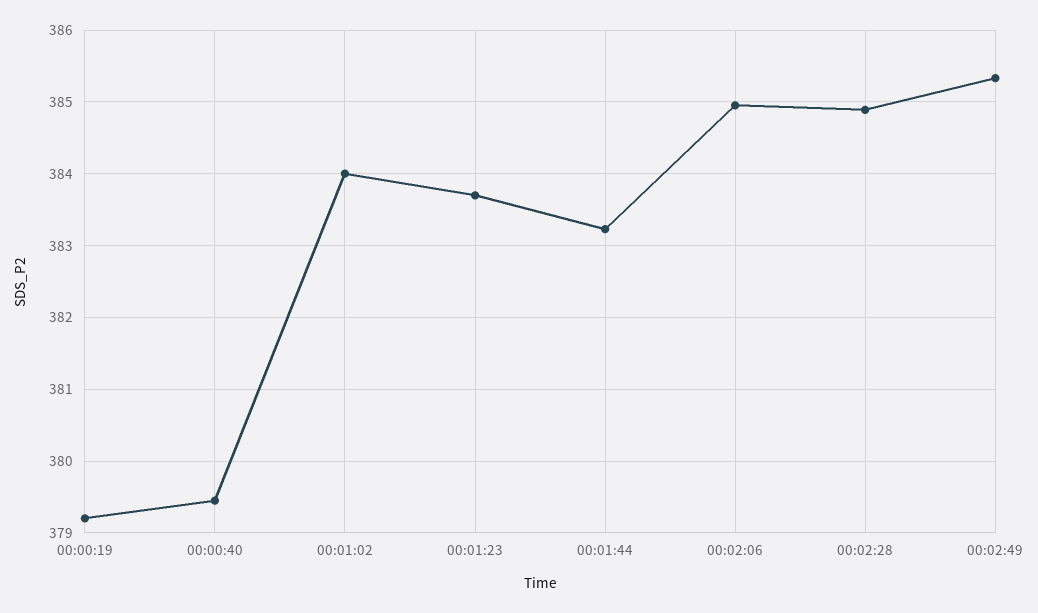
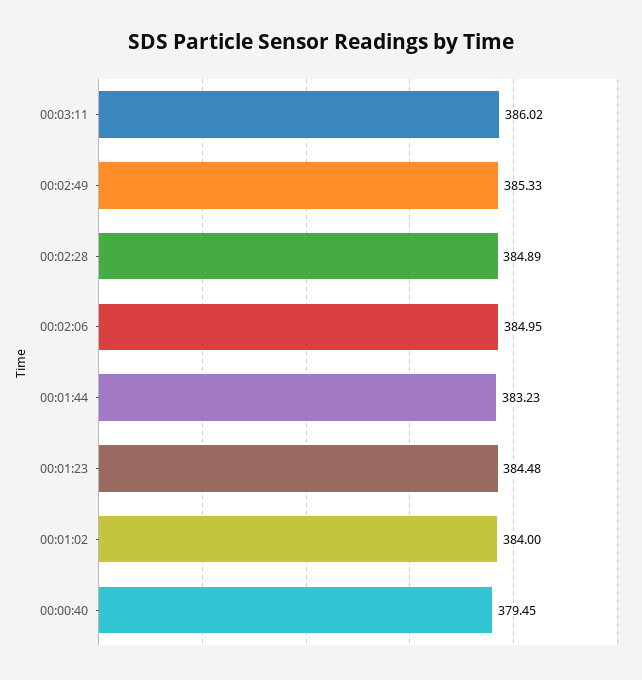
00:00:19: 379.2 -> none
00:01:23: 383.7 -> 384.48
00:03:11: none -> 386.02

